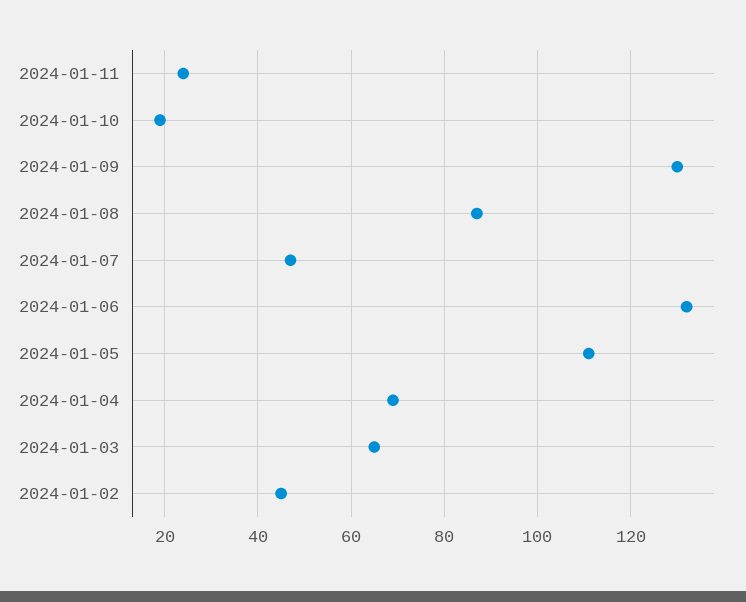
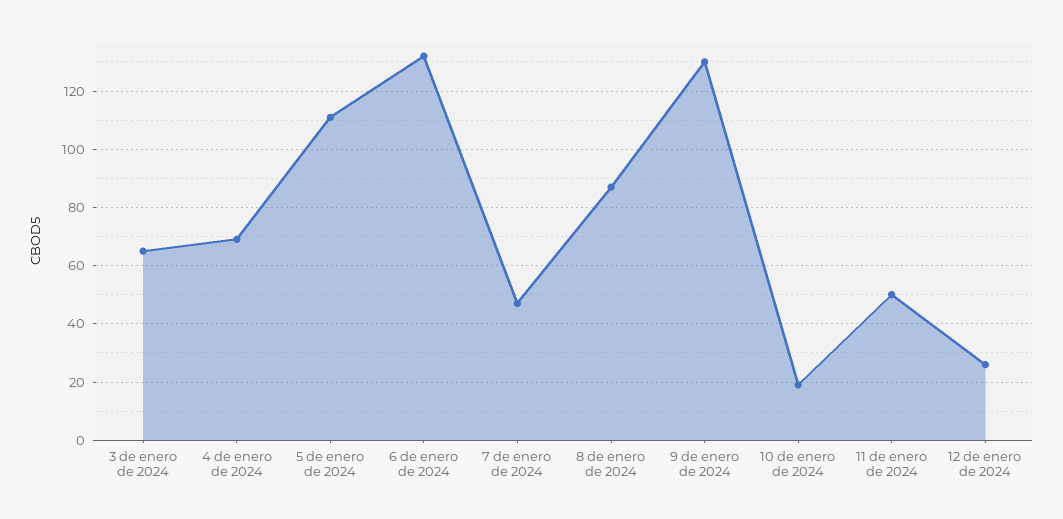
2024-01-11: 25 -> 50
2024-01-02: 45 -> none
12 de enero de 2024: none -> 25

